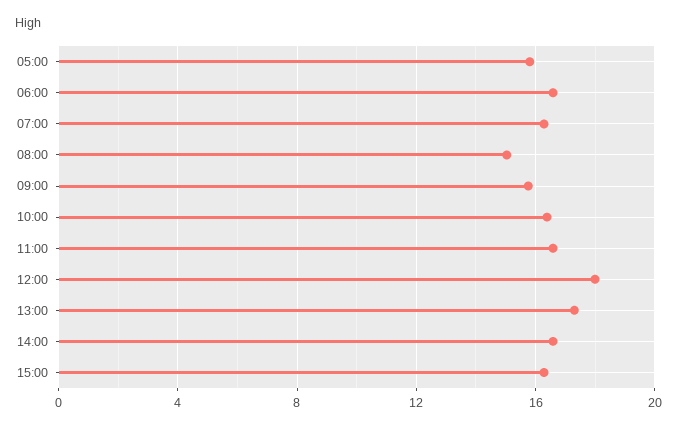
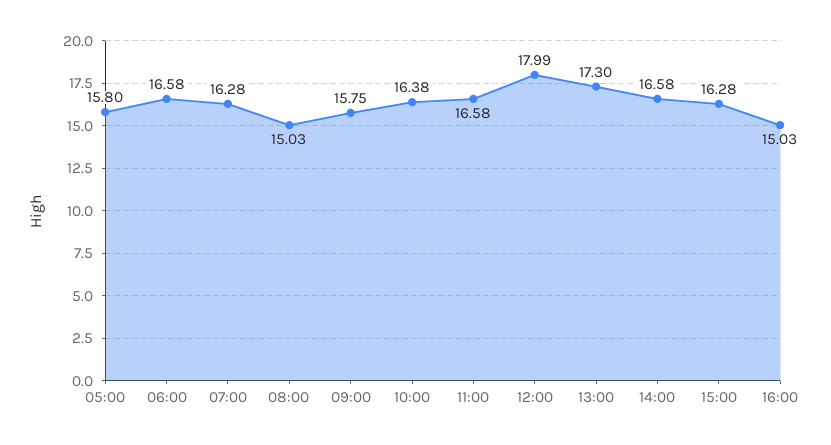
16:00: none -> 15.03

